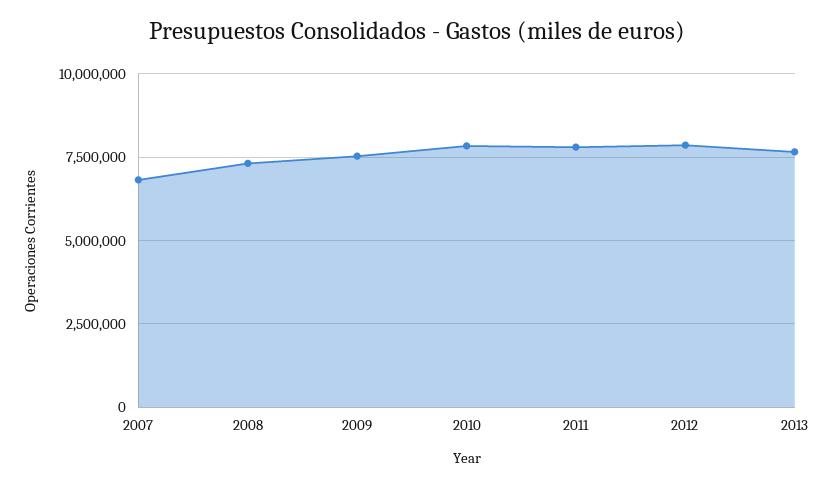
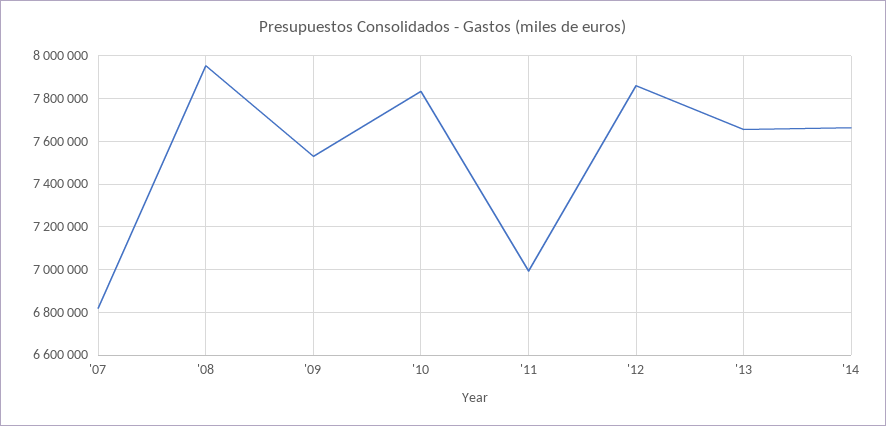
2008: 7250000 -> 7950000
2011: 7750000 -> 7000000
'14: none -> 7650000

